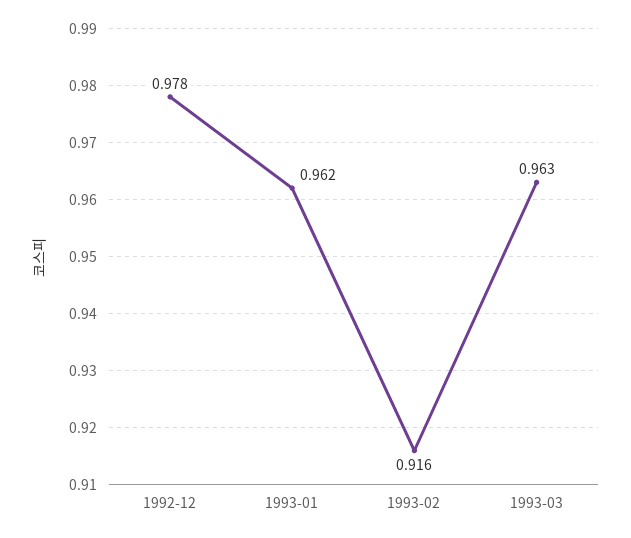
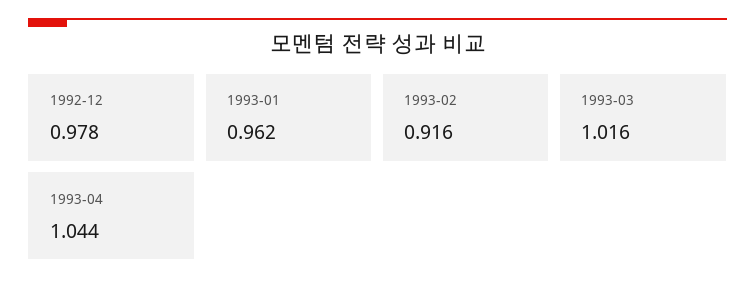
1993-03: 0.963 -> 1.016
1993-04: none -> 1.044

